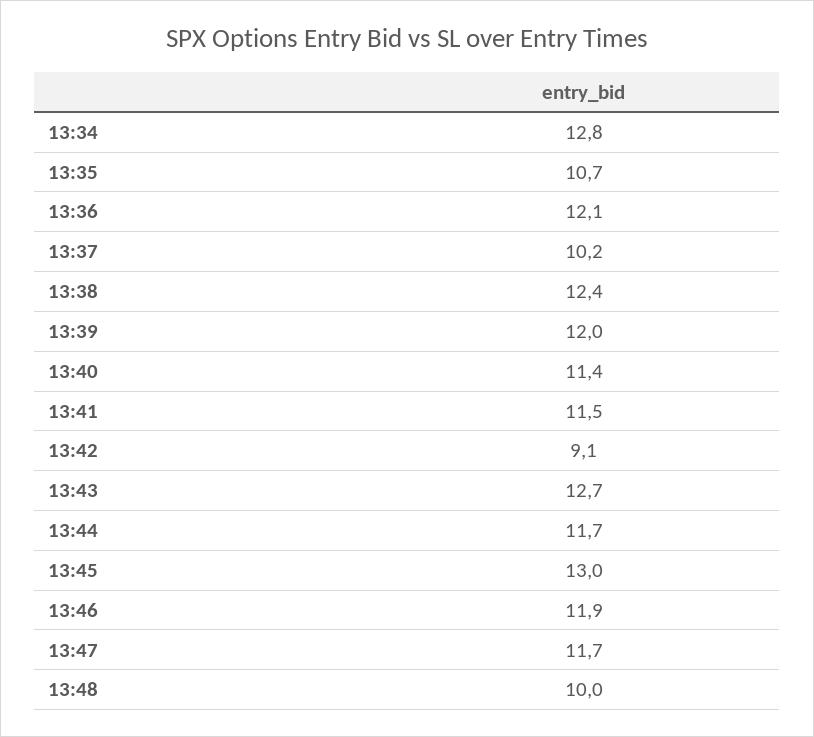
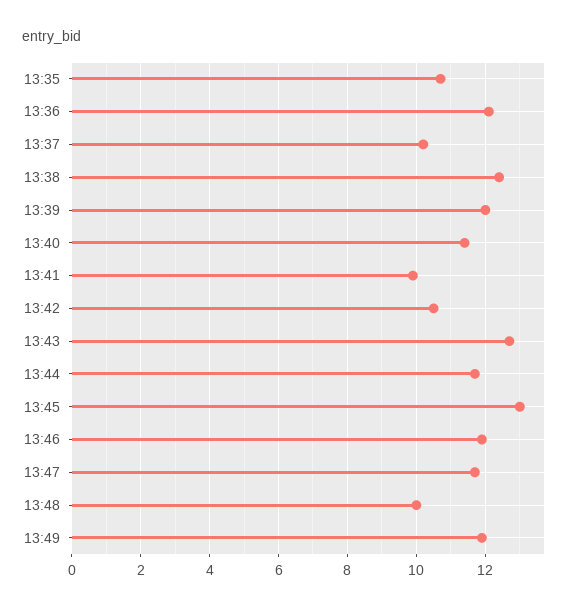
13:34: 12.8 -> none
13:41: 11.5 -> 10
13:42: 9.1 -> 10.5
13:49: none -> 12

